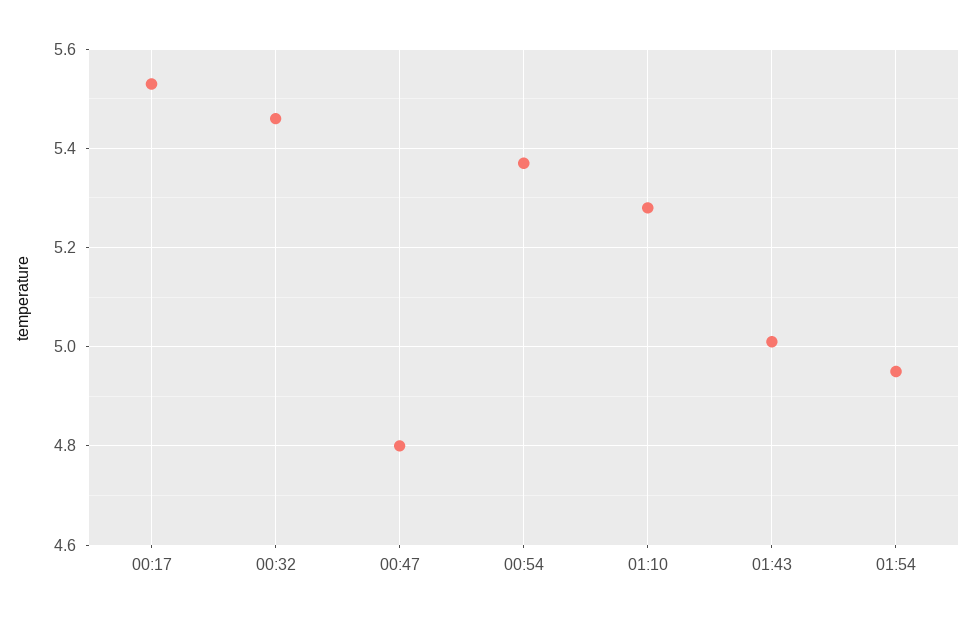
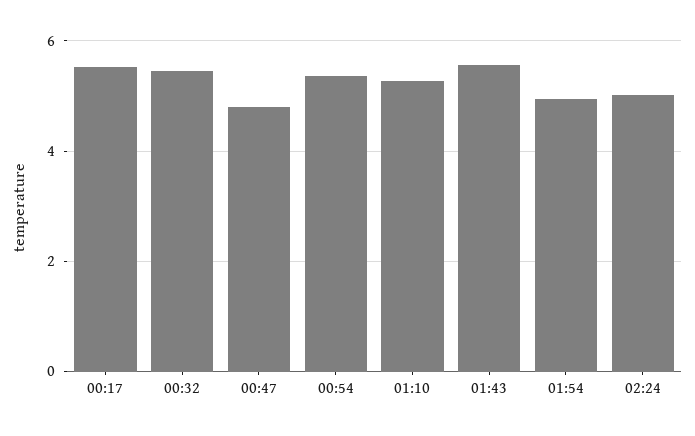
01:43: 5 -> 5.6
02:24: none -> 5

